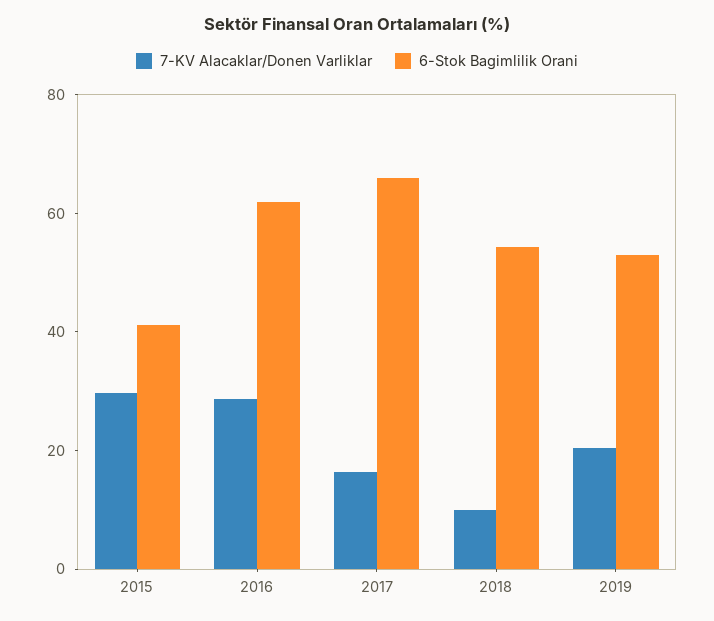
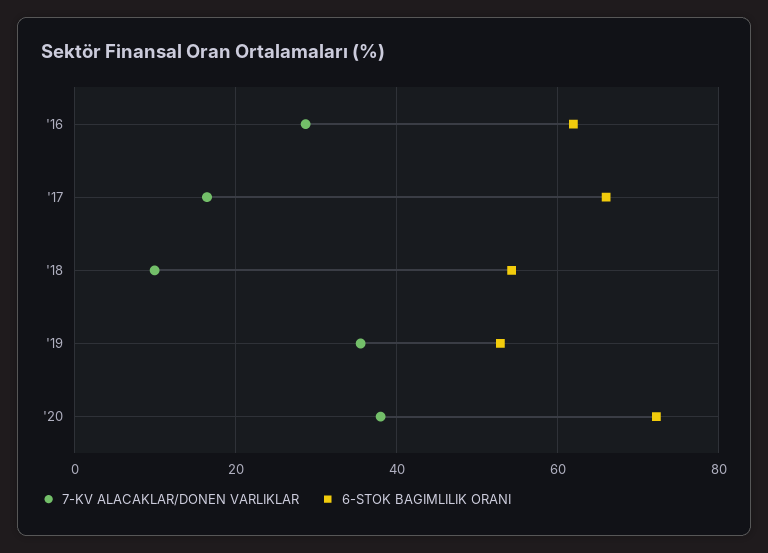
7-KV Alacaklar/Donen Varliklar, 2015: 30 -> none
6-Stok Bagimlilik Orani, 2015: 40 -> none
7-KV Alacaklar/Donen Varliklar, 2019: 20 -> 36
7-KV Alacaklar/Donen Varliklar, '20: none -> 38
6-Stok Bagimlilik Orani, '20: none -> 72

